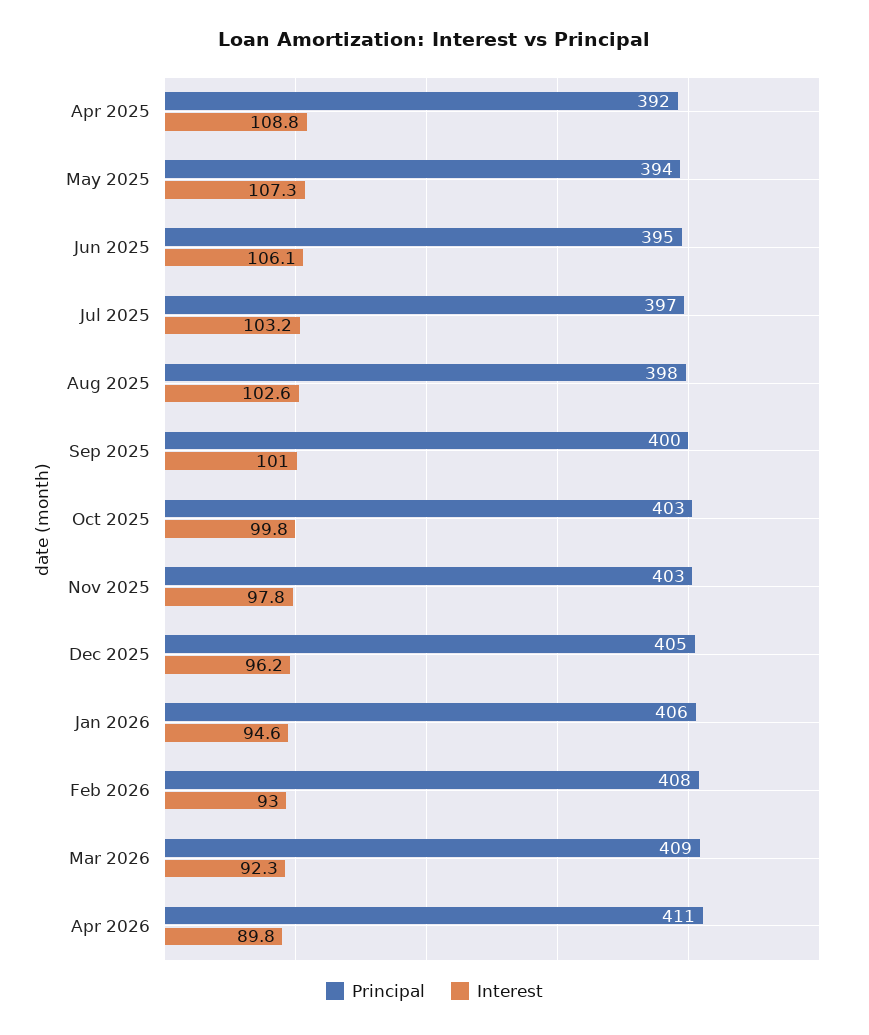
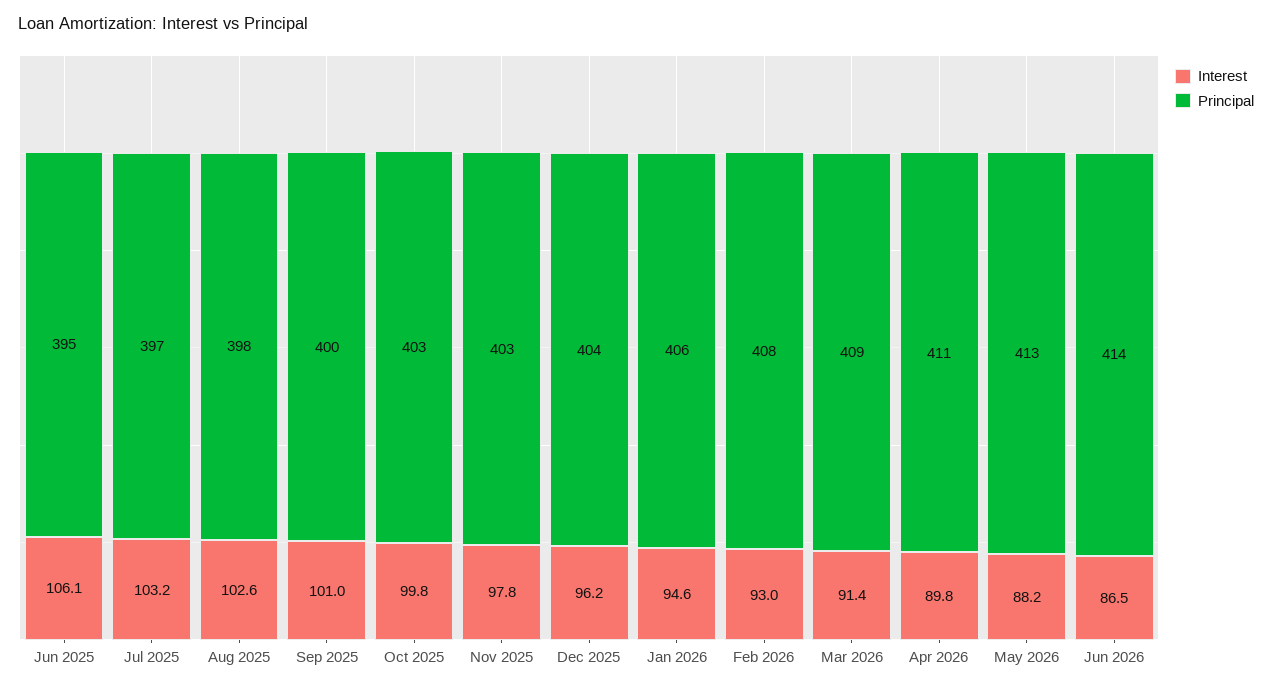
Principal, Apr 2025: 392 -> none
Interest, Apr 2025: 108.8 -> none
Principal, May 2025: 394 -> none
Interest, May 2025: 107.3 -> none
Principal, Dec 2025: 405 -> 404
Interest, Mar 2026: 92.3 -> 91.4
Interest, May 2026: none -> 88.2
Principal, May 2026: none -> 413
Interest, Jun 2026: none -> 86.5
Principal, Jun 2026: none -> 414

